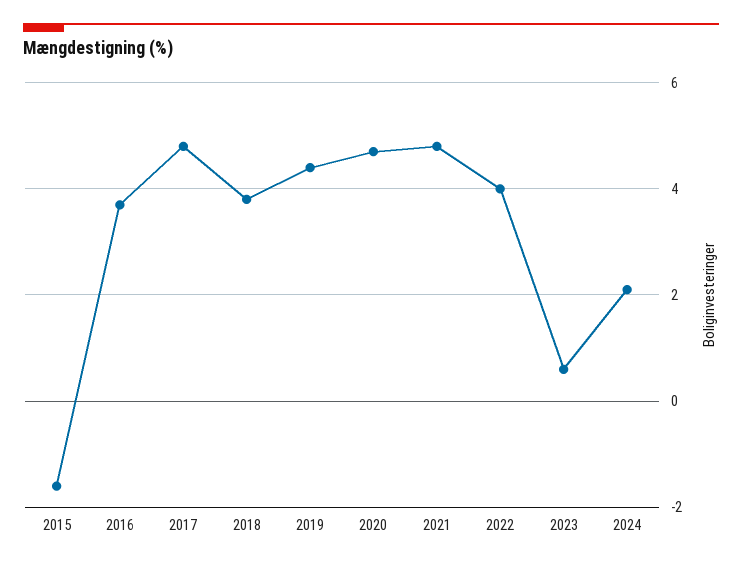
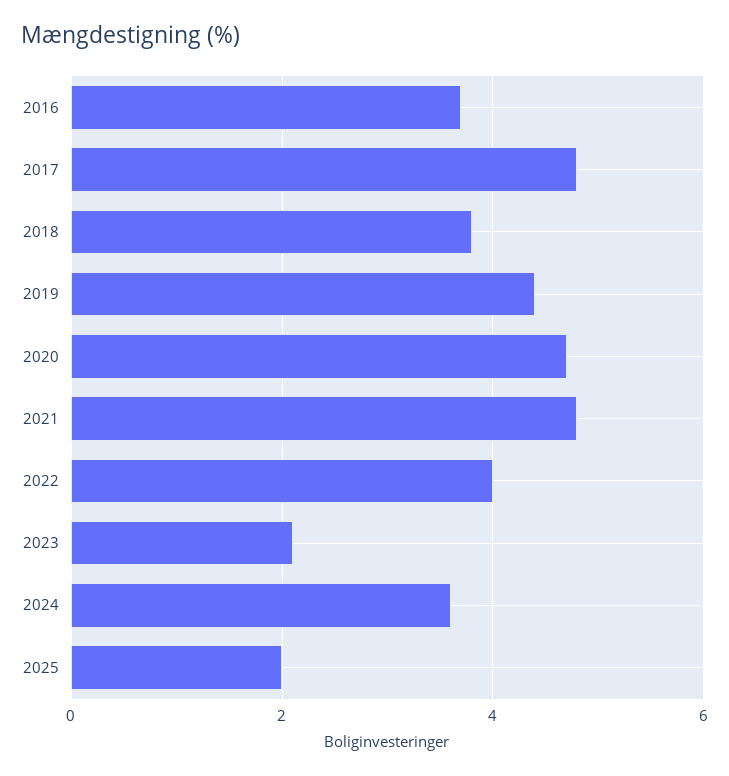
2015: -1.5 -> none
2023: 0.5 -> 2
2024: 2 -> 3.5
2025: none -> 2

